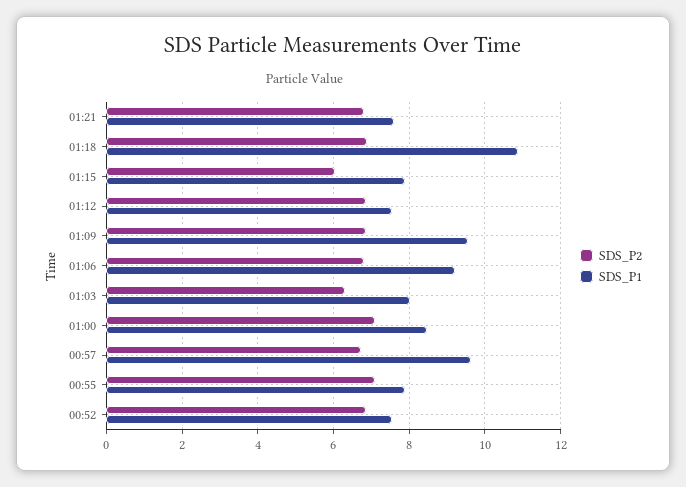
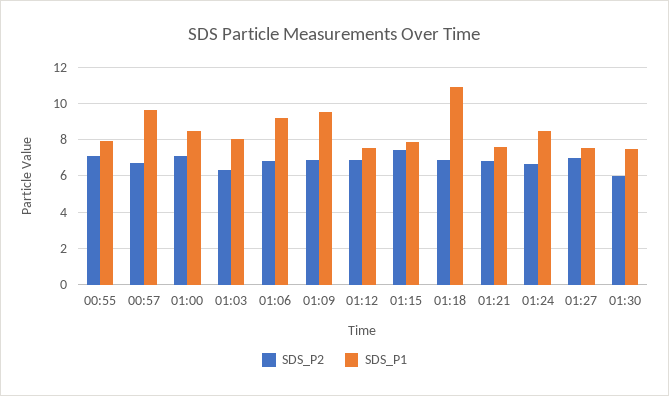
SDS_P2, 01:15: 6 -> 7.5
SDS_P2, 00:52: 6.8 -> none
SDS_P1, 00:52: 7.6 -> none
SDS_P2, 01:24: none -> 6.5
SDS_P1, 01:24: none -> 8.5
SDS_P2, 01:27: none -> 7
SDS_P1, 01:27: none -> 7.5
SDS_P2, 01:30: none -> 6
SDS_P1, 01:30: none -> 7.5

